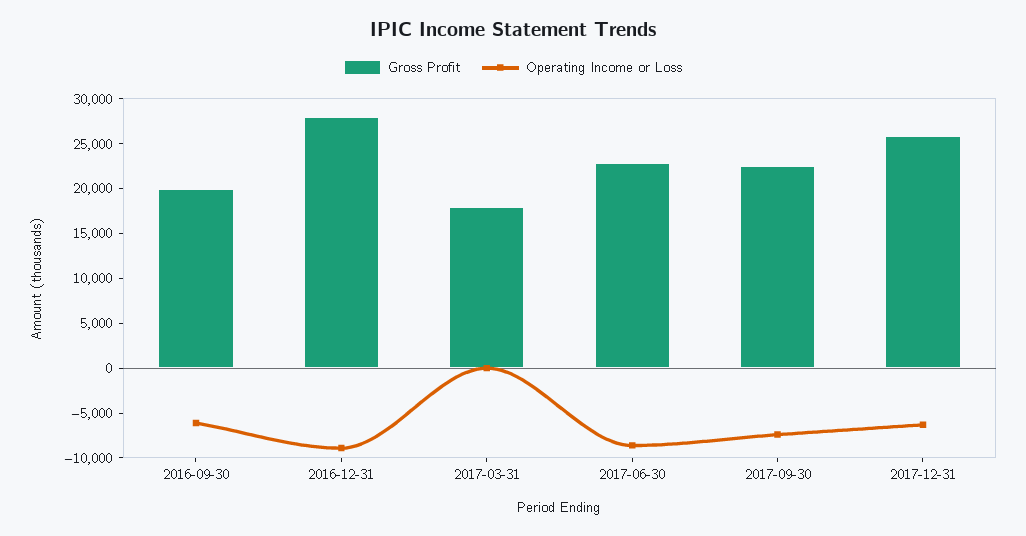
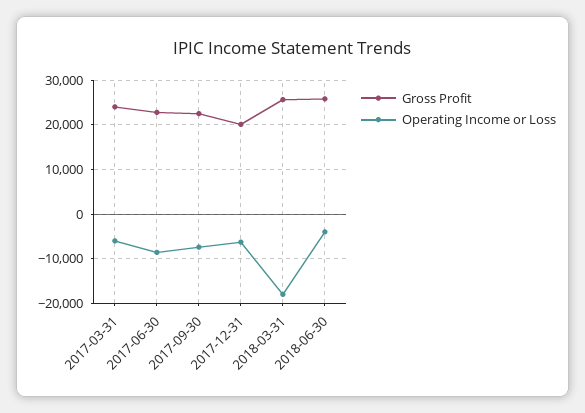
Gross Profit, 2016-09-30: 20000 -> none
Operating Income or Loss, 2016-09-30: -6000 -> none
Gross Profit, 2016-12-31: 28000 -> none
Operating Income or Loss, 2016-12-31: -9000 -> none
Gross Profit, 2017-03-31: 18000 -> 24000
Operating Income or Loss, 2017-03-31: 0 -> -6000
Gross Profit, 2017-12-31: 26000 -> 20000
Gross Profit, 2018-03-31: none -> 26000
Operating Income or Loss, 2018-03-31: none -> -18000
Gross Profit, 2018-06-30: none -> 26000
Operating Income or Loss, 2018-06-30: none -> -4000

